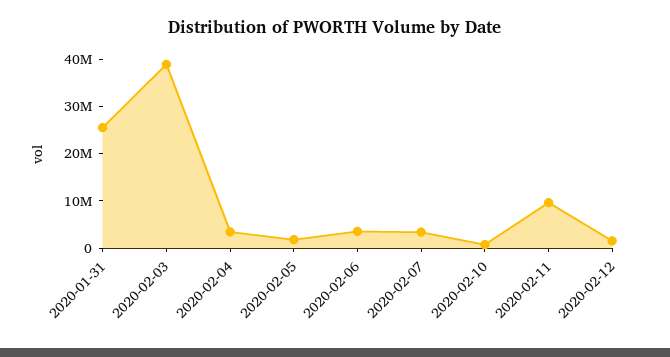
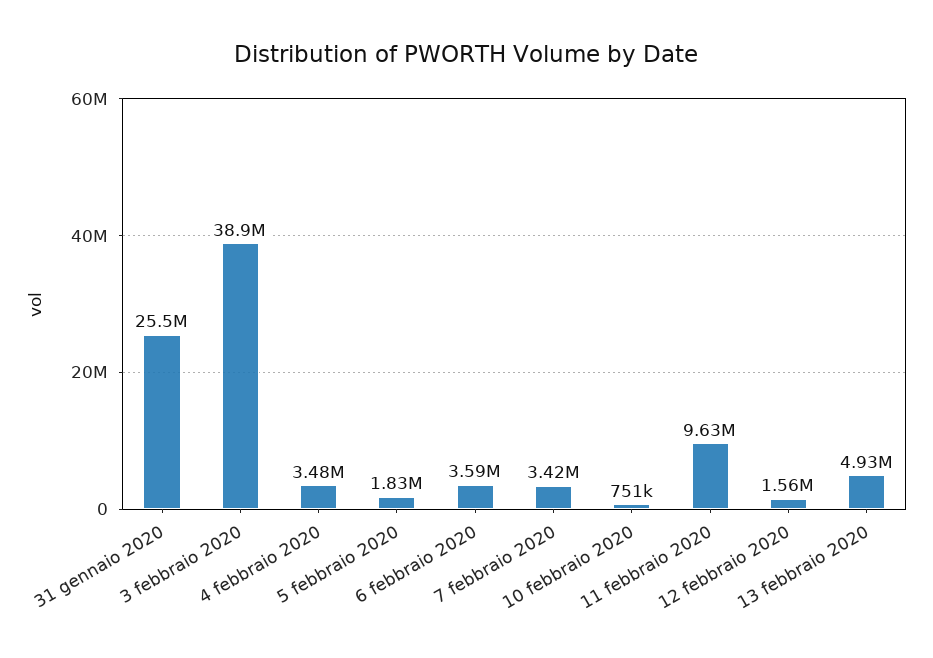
13 febbraio 2020: none -> 4930000

